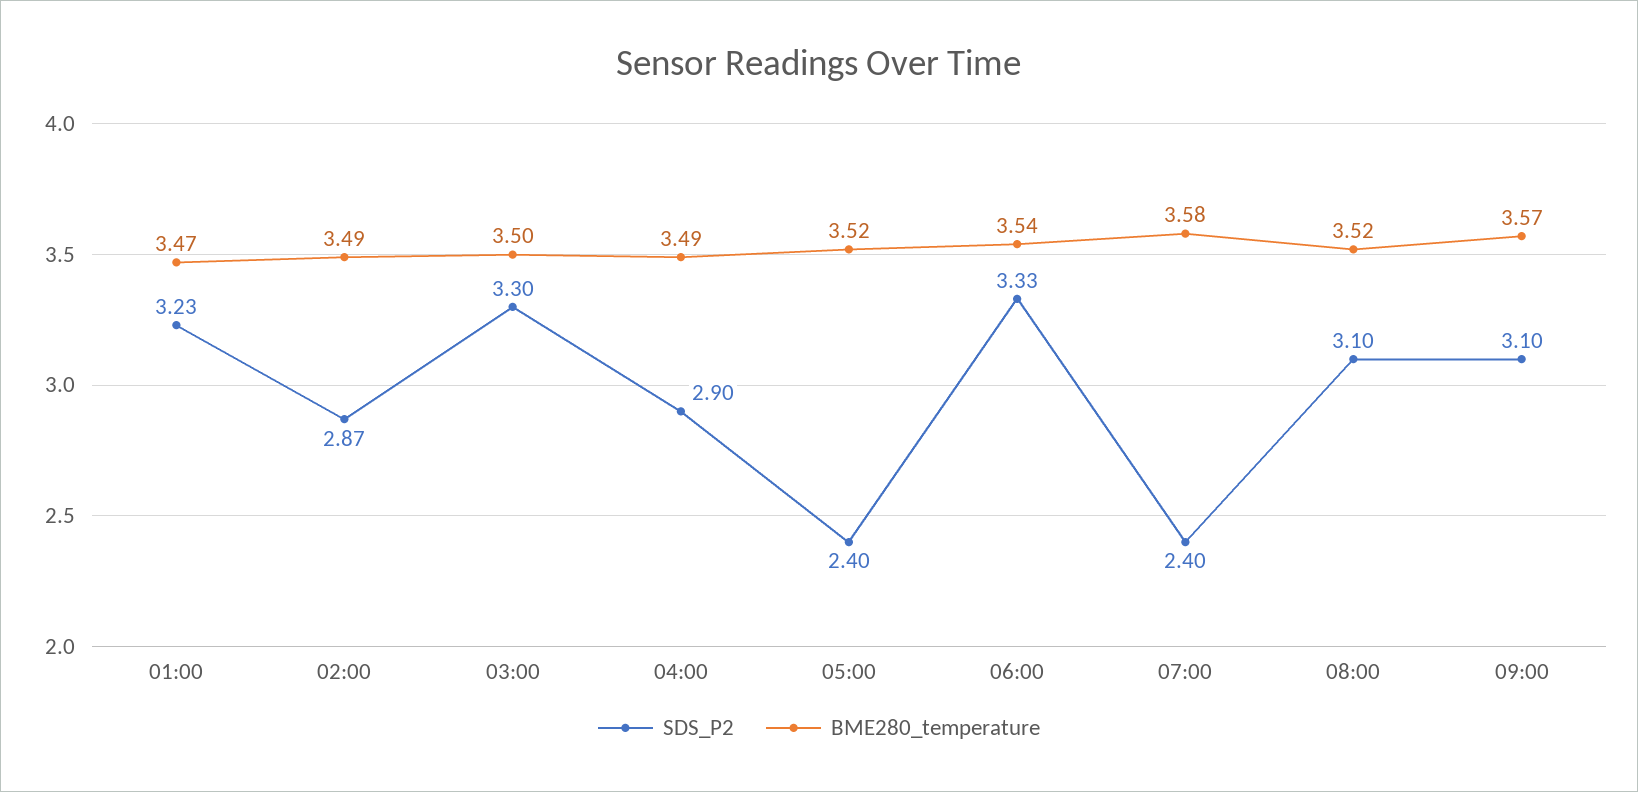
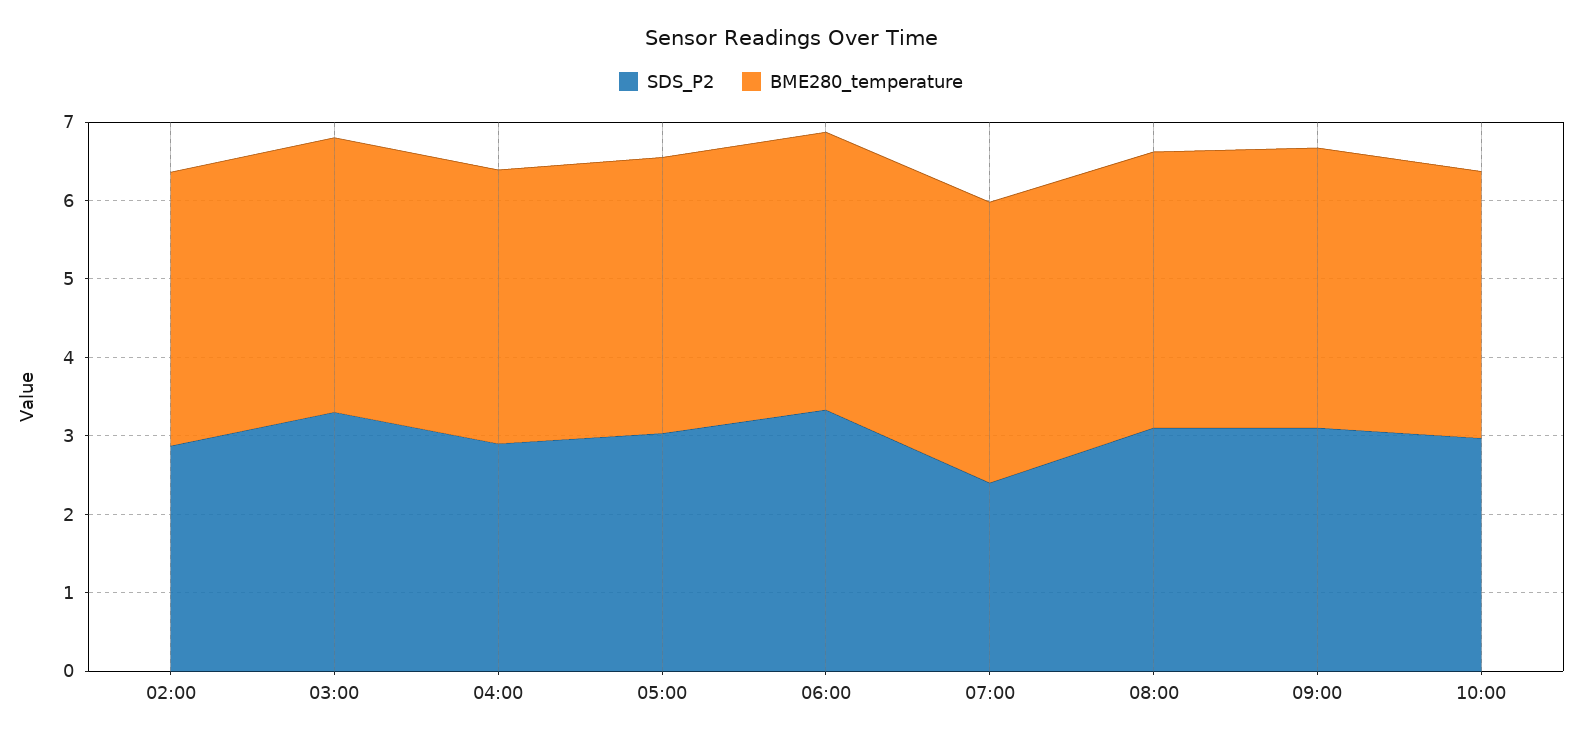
SDS_P2, 01:00: 3.23 -> none
BME280_temperature, 01:00: 3.47 -> none
SDS_P2, 05:00: 2.4 -> 3
SDS_P2, 10:00: none -> 3
BME280_temperature, 10:00: none -> 3.4

